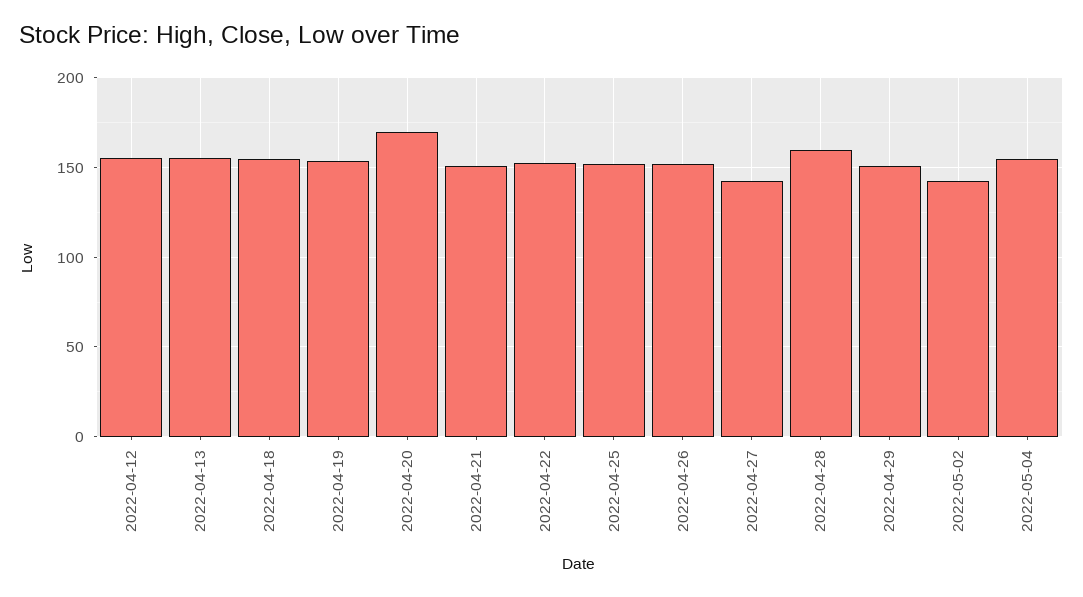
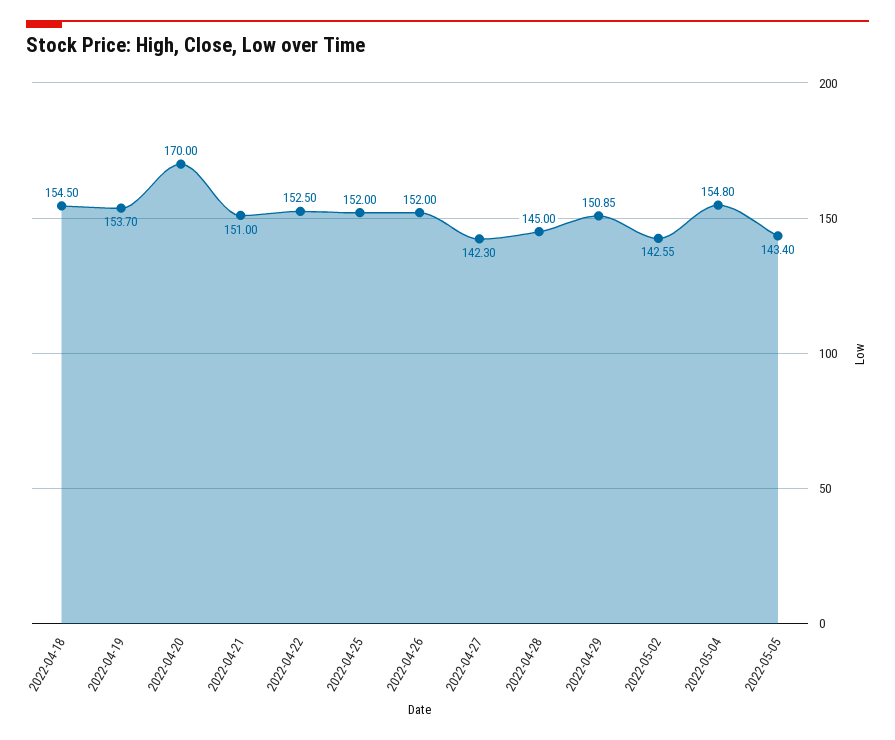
2022-04-12: 155 -> none
2022-04-13: 155 -> none
2022-04-28: 160 -> 145
2022-05-05: none -> 143.4

